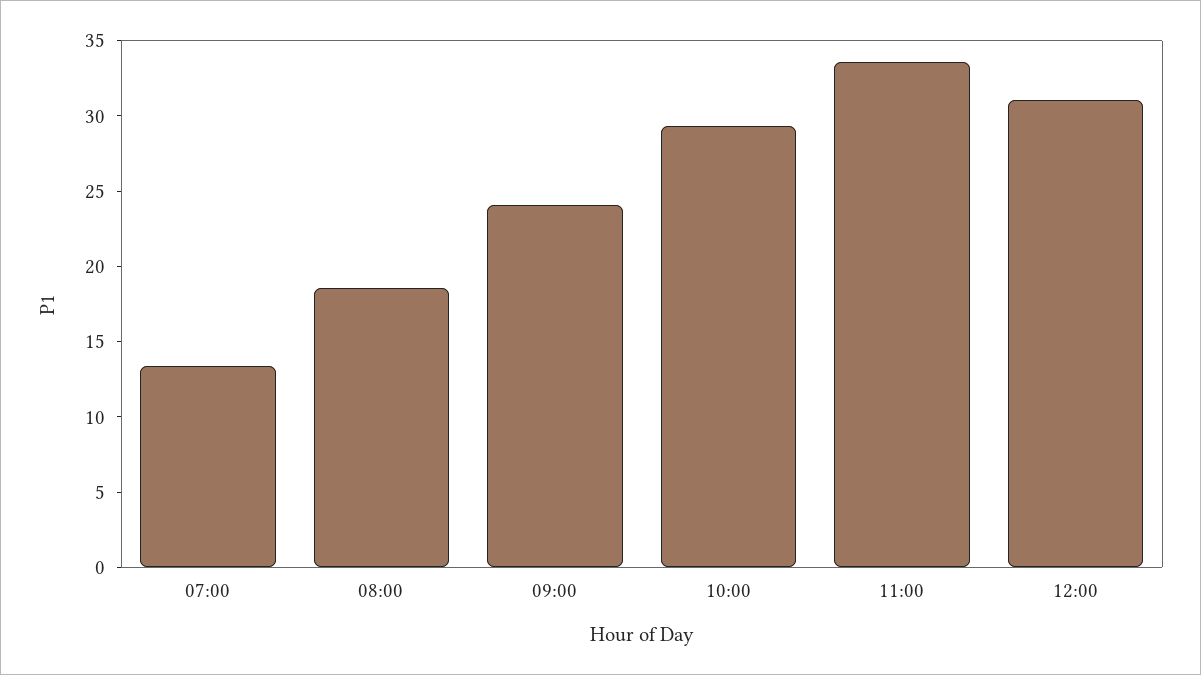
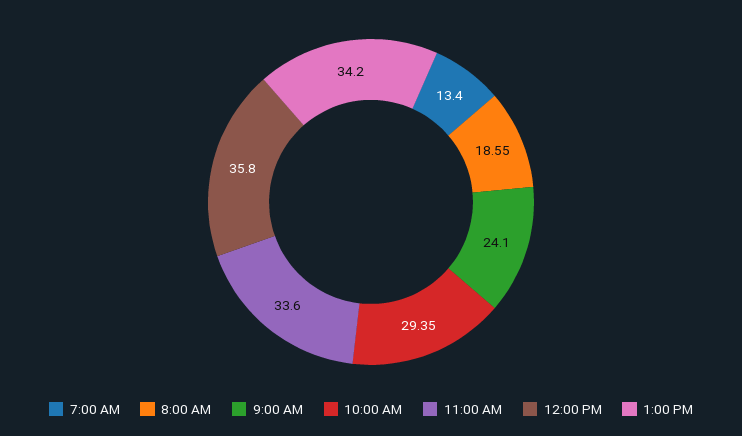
12:00: 31 -> 35.8
1:00 PM: none -> 34.2

